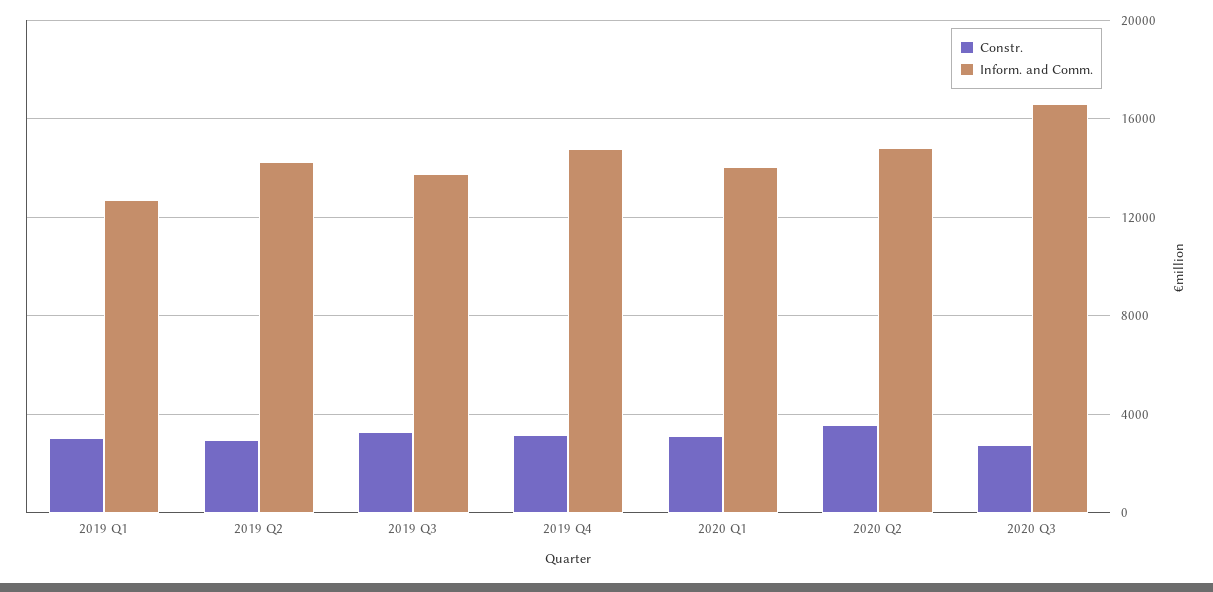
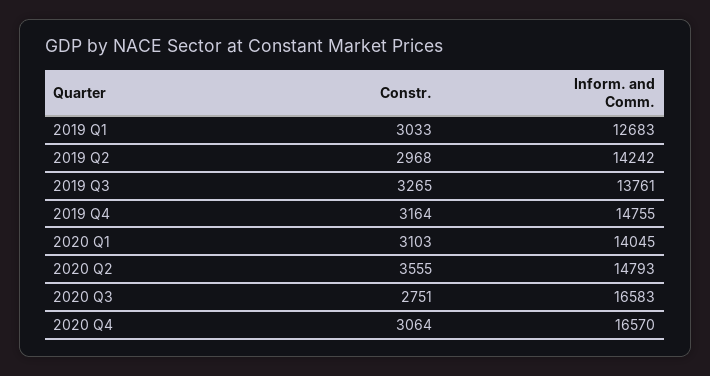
Constr., 2020 Q4: none -> 3064
Inform. and Comm., 2020 Q4: none -> 16570

